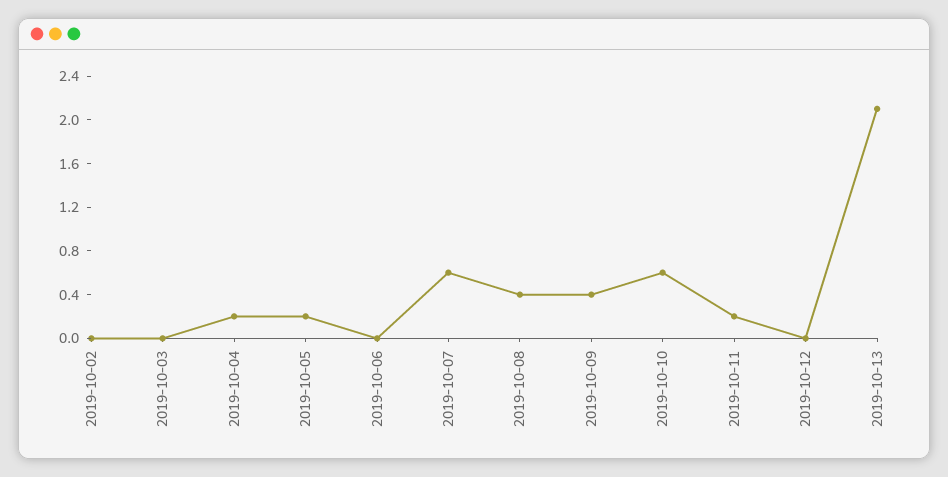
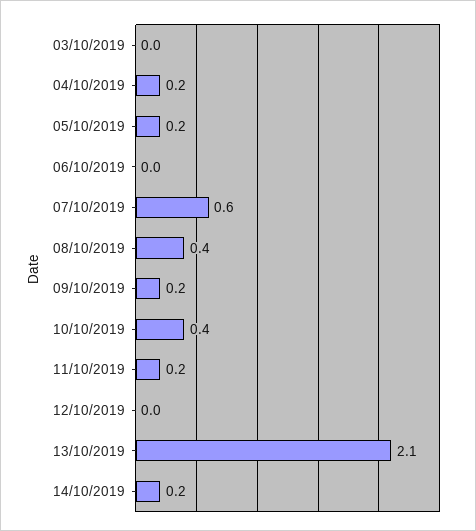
2019-10-02: 0 -> none
2019-10-09: 0.4 -> 0.2
2019-10-10: 0.6 -> 0.4
14/10/2019: none -> 0.2

